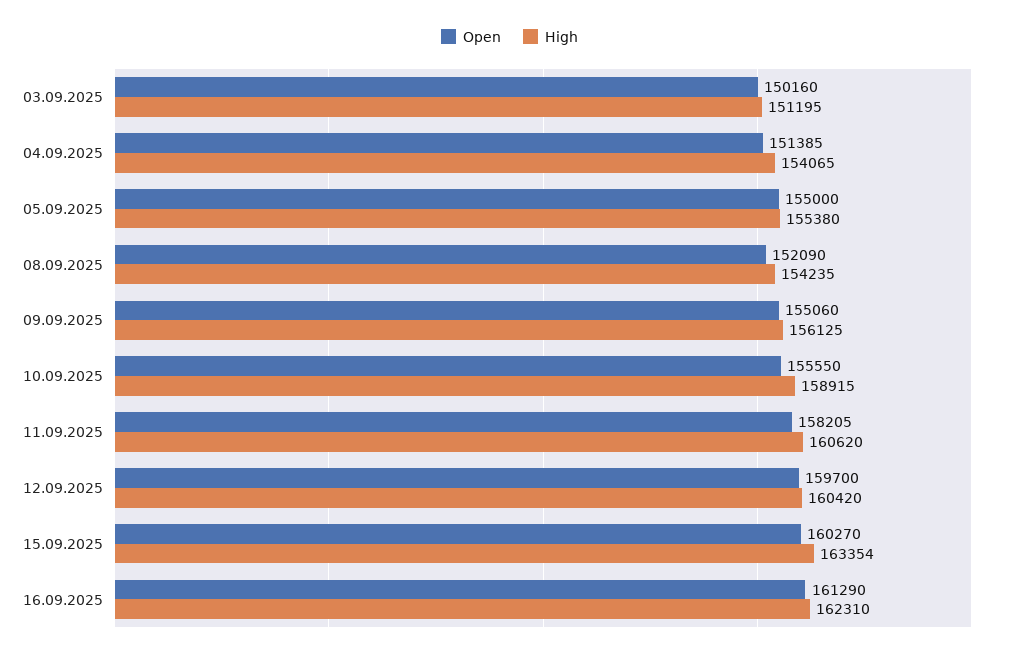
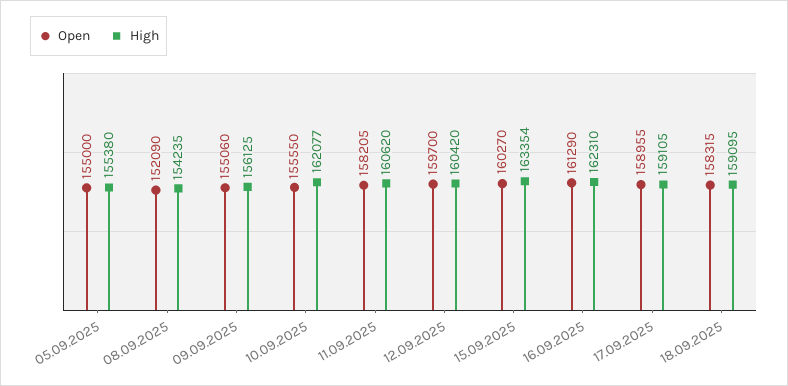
Open, 03.09.2025: 150160 -> none
High, 03.09.2025: 151195 -> none
Open, 04.09.2025: 151385 -> none
High, 04.09.2025: 154065 -> none
High, 10.09.2025: 158915 -> 162077
Open, 17.09.2025: none -> 158955
High, 17.09.2025: none -> 159105
Open, 18.09.2025: none -> 158315
High, 18.09.2025: none -> 159095

